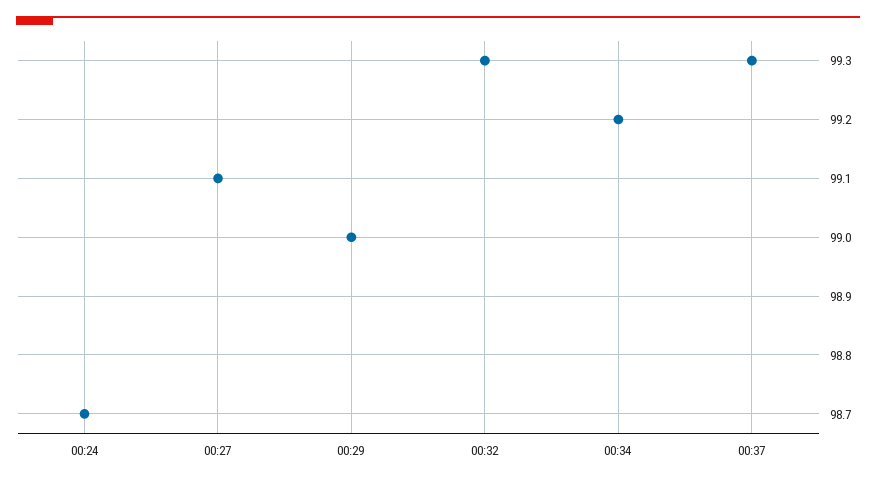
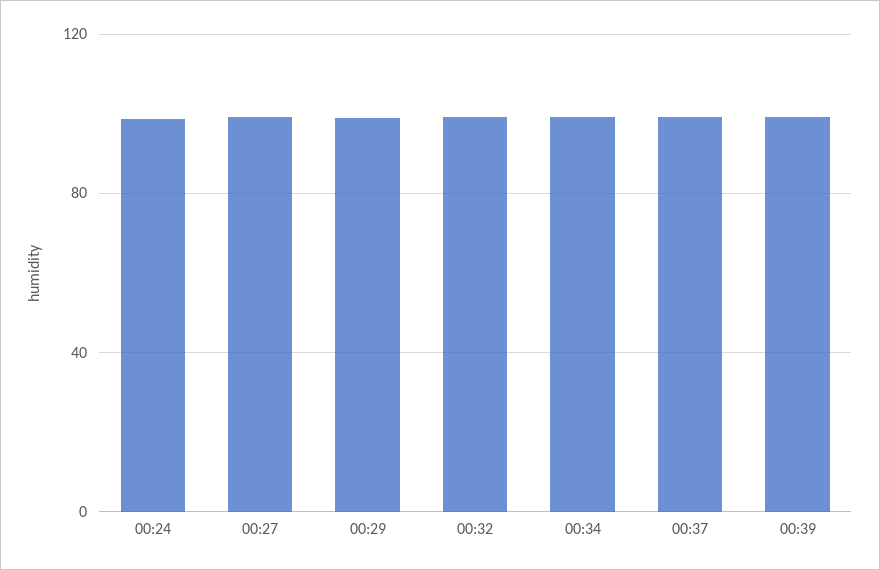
00:39: none -> 100

